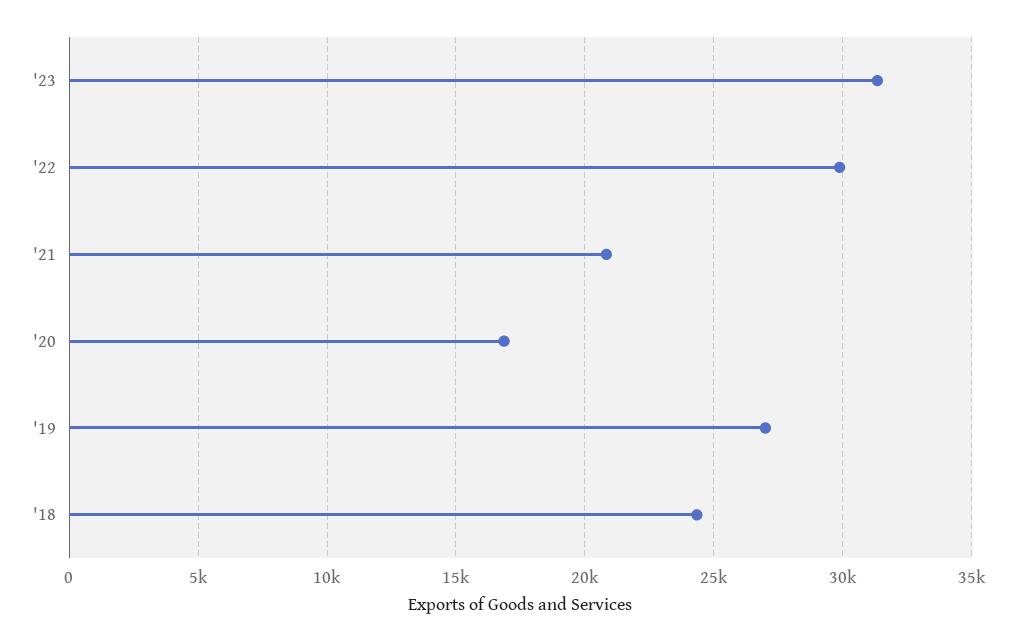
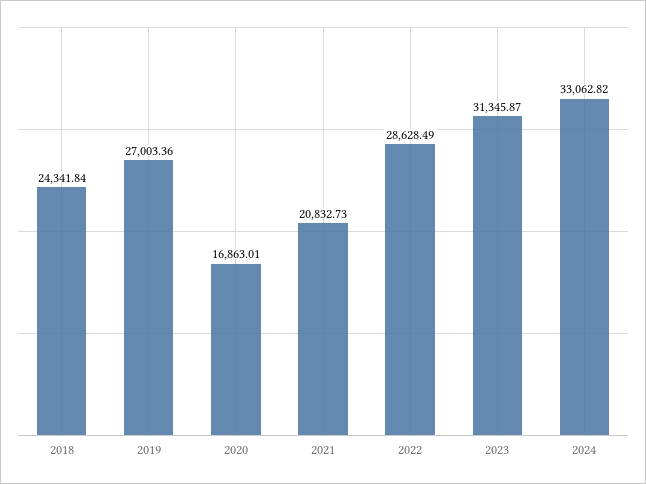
'22: 30000 -> 28628.49
2024: none -> 33062.82

